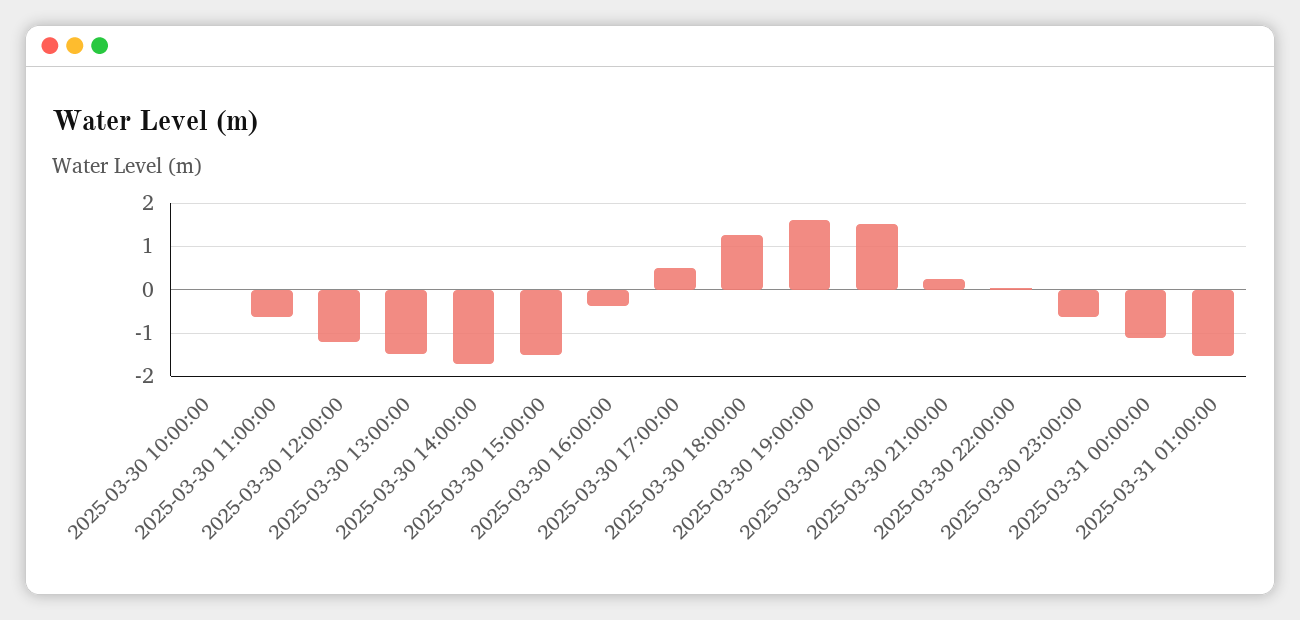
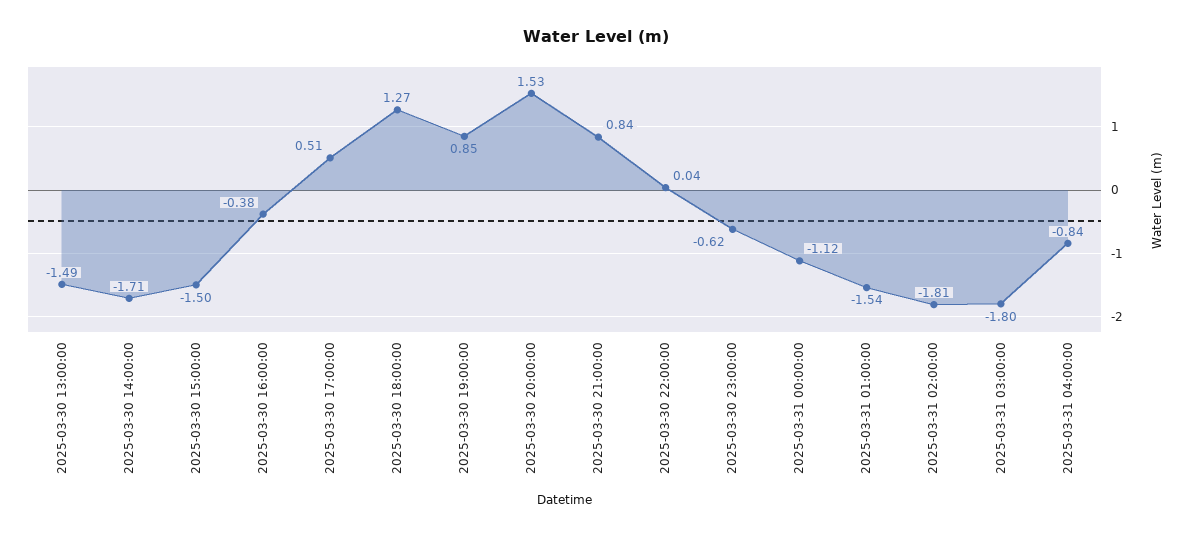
2025-03-30 10:00:00: 0 -> none
2025-03-30 11:00:00: -0.6 -> none
2025-03-30 12:00:00: -1.2 -> none
2025-03-30 19:00:00: 1.6 -> 0.85
2025-03-30 21:00:00: 0.2 -> 0.84
2025-03-31 02:00:00: none -> -1.81
2025-03-31 03:00:00: none -> -1.8
2025-03-31 04:00:00: none -> -0.84

